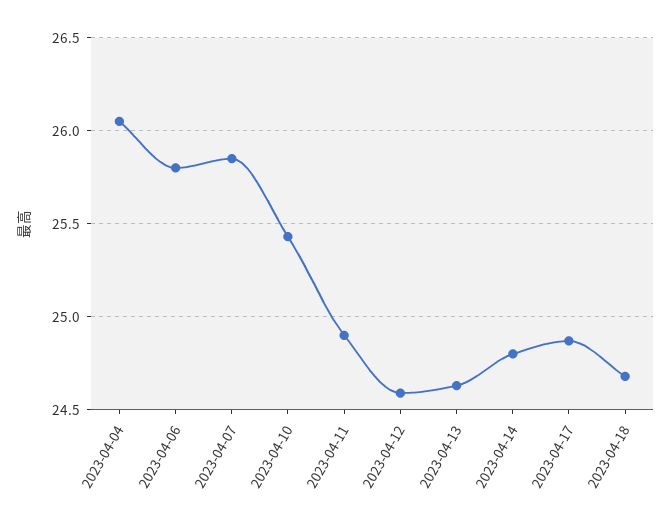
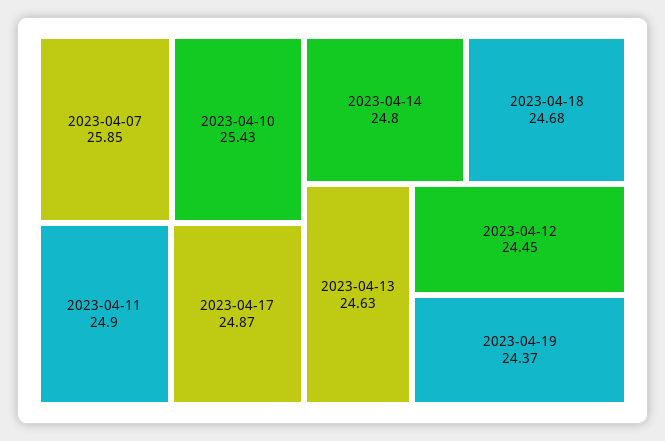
2023-04-04: 26.05 -> none
2023-04-06: 25.8 -> none
2023-04-12: 24.6 -> 24.45
2023-04-19: none -> 24.37

